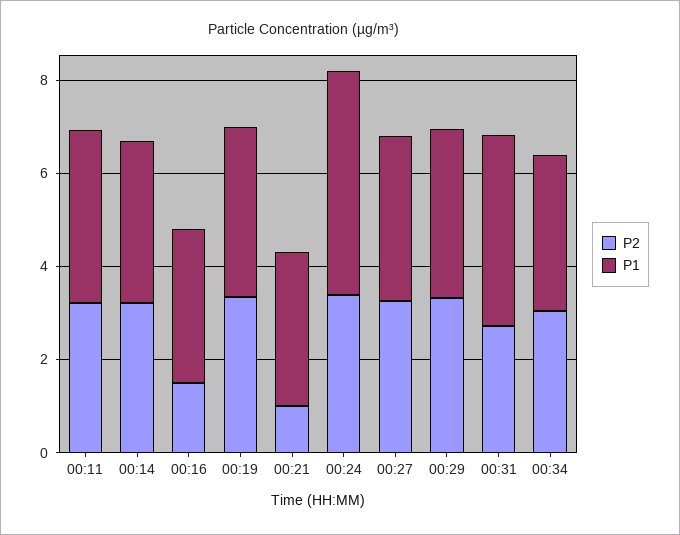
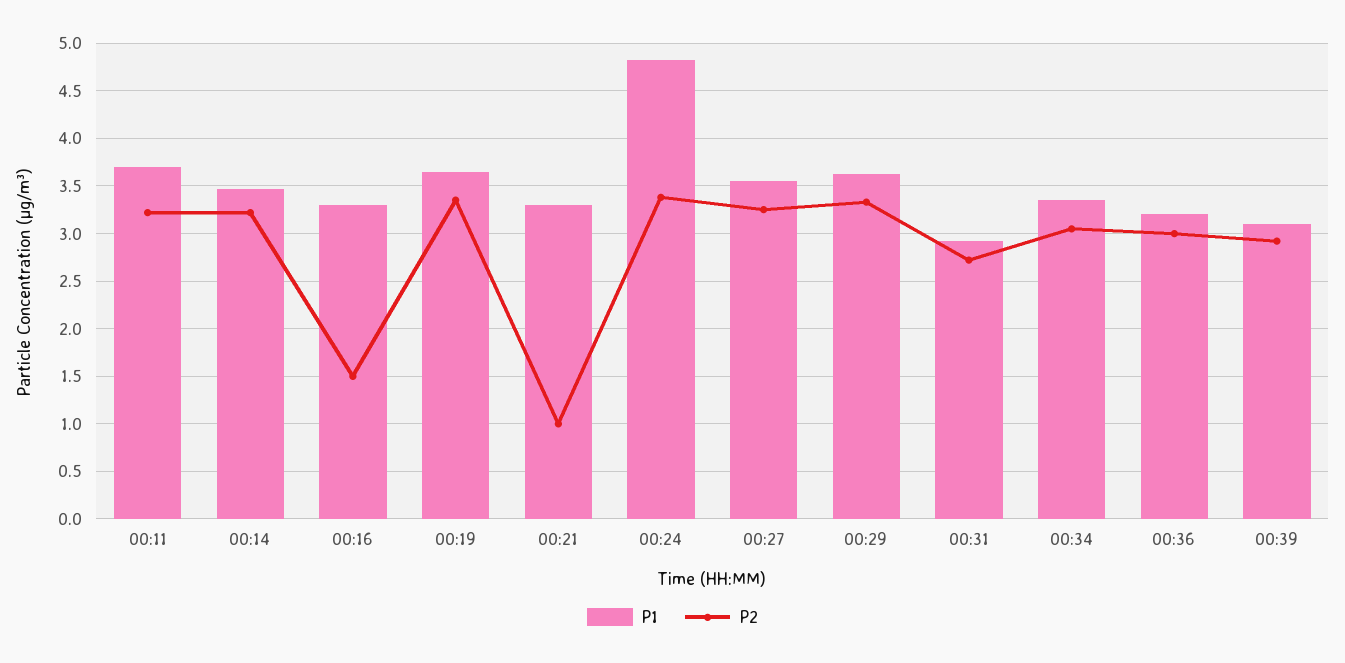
P1, 00:31: 4 -> 2.9
P1, 00:36: none -> 3.2
P2, 00:36: none -> 3
P1, 00:39: none -> 3.1
P2, 00:39: none -> 2.9

